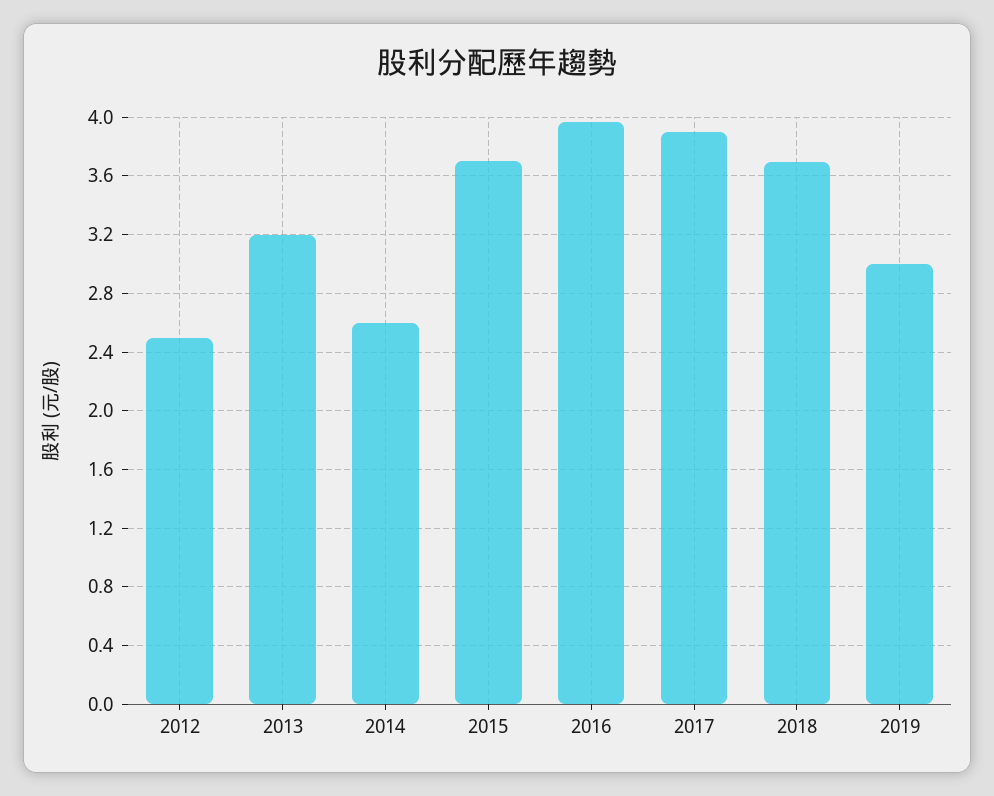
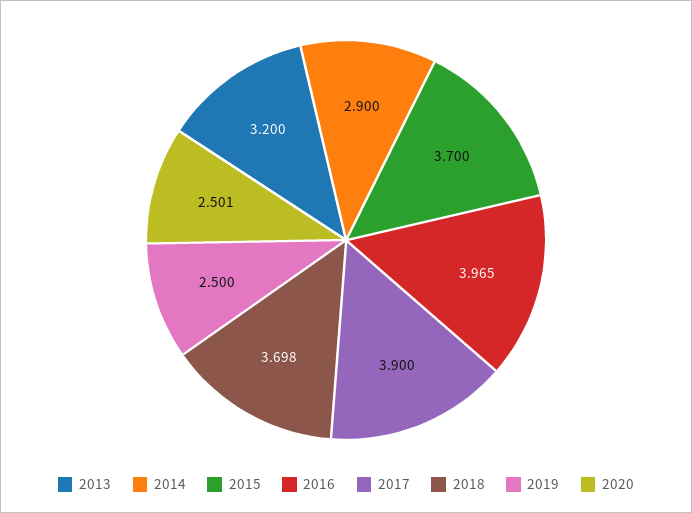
2012: 2.5 -> none
2014: 2.6 -> 2.9
2019: 3 -> 2.5
2020: none -> 2.501

